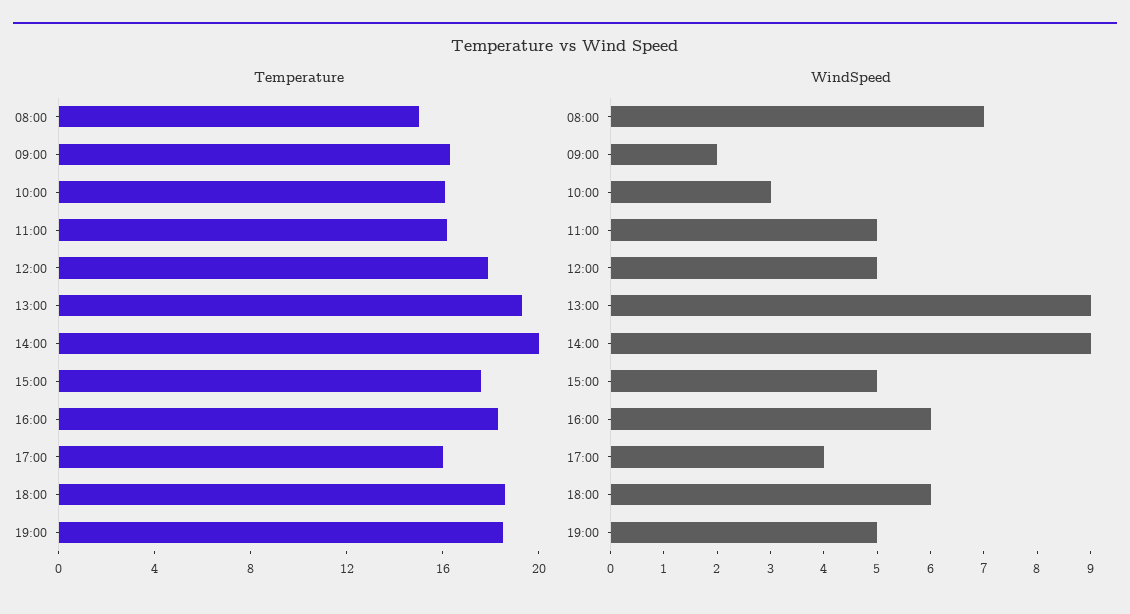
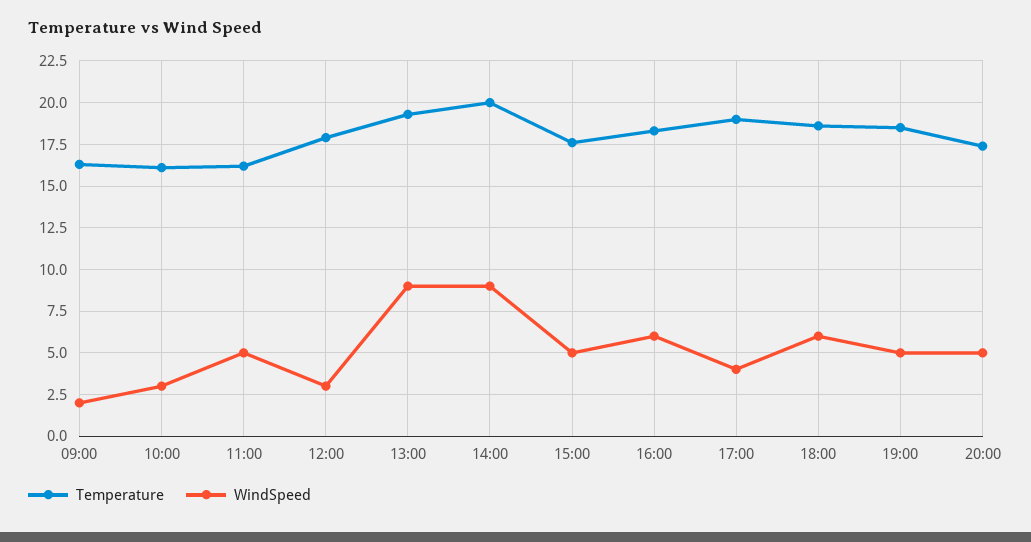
Temperature, 08:00: 15 -> none
Temperature, 17:00: 16 -> 19
WindSpeed, 08:00: 7 -> none
WindSpeed, 12:00: 5 -> 3
Temperature, 20:00: none -> 17.5
WindSpeed, 20:00: none -> 5

